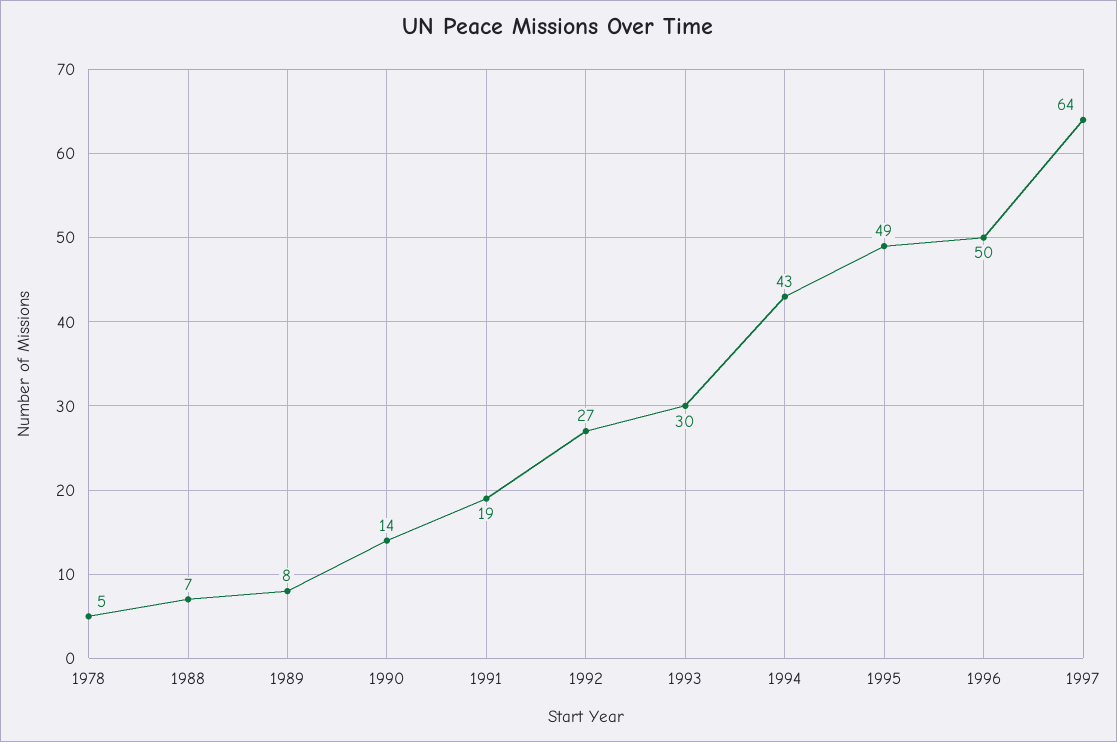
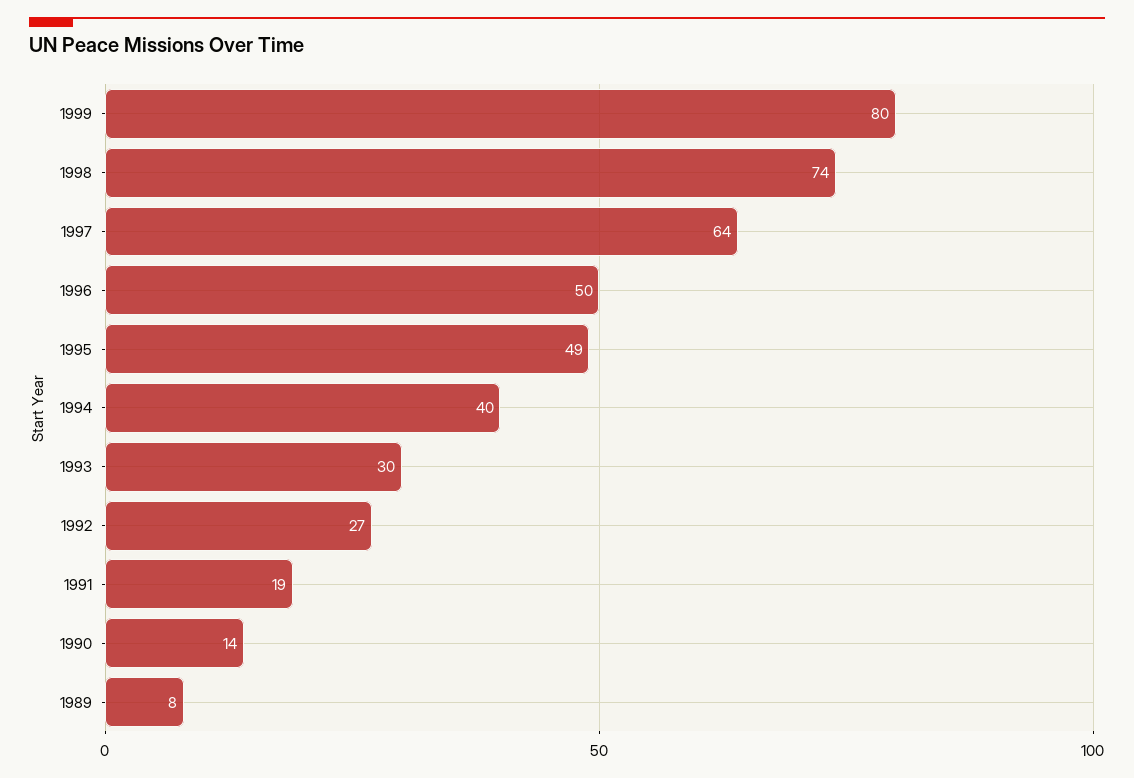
1978: 5 -> none
1988: 7 -> none
1994: 43 -> 40
1999: none -> 80
1998: none -> 74

